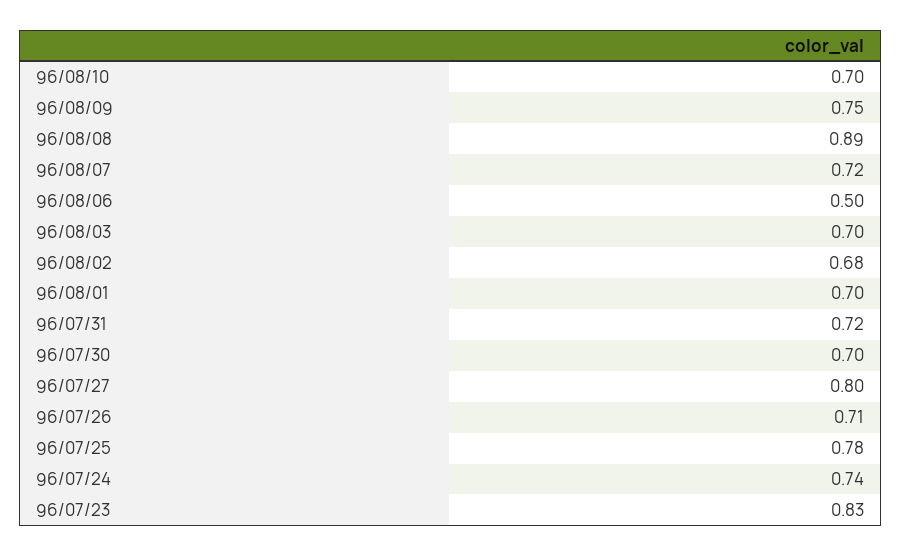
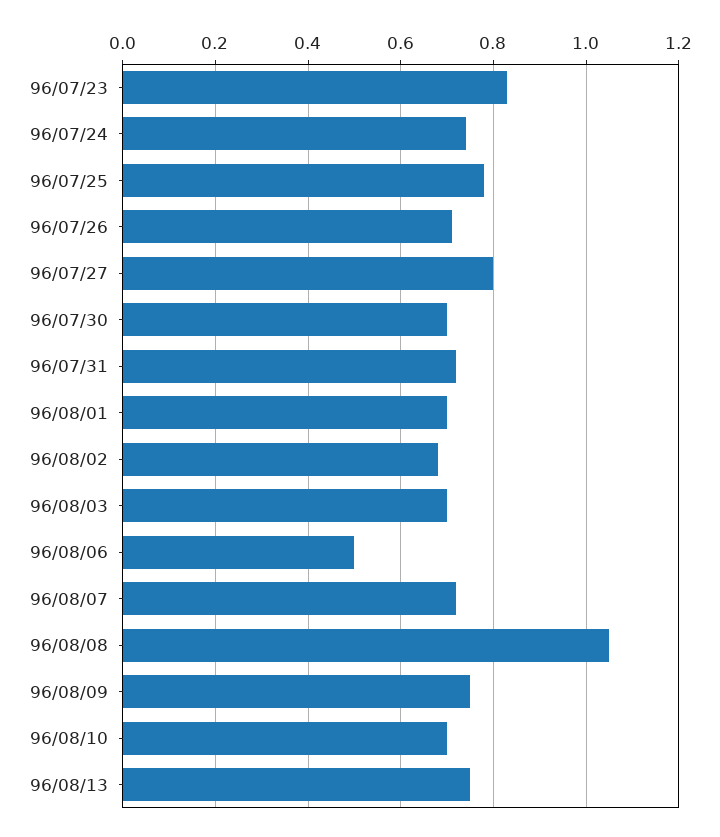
96/08/08: 0.89 -> 1.05
96/08/13: none -> 0.75

